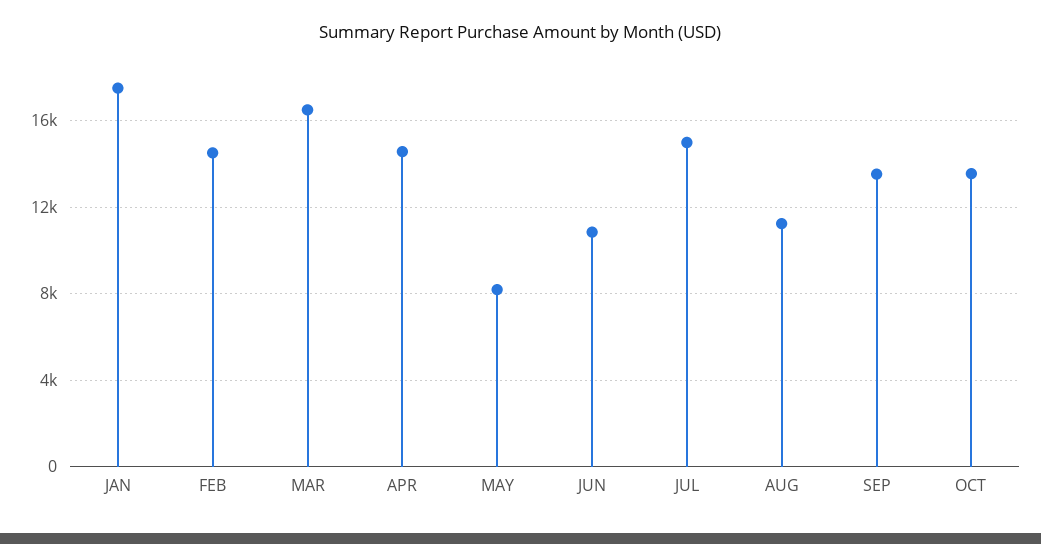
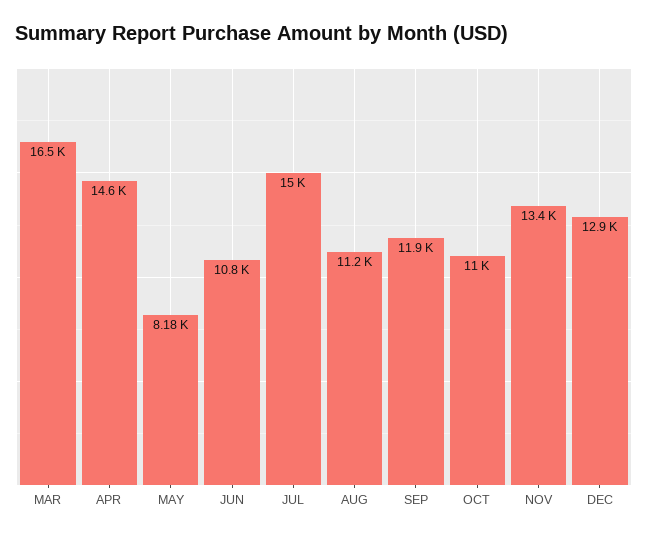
JAN: 17500 -> none
FEB: 14500 -> none
SEP: 13500 -> 11900
OCT: 13500 -> 11000
NOV: none -> 13400
DEC: none -> 12900

